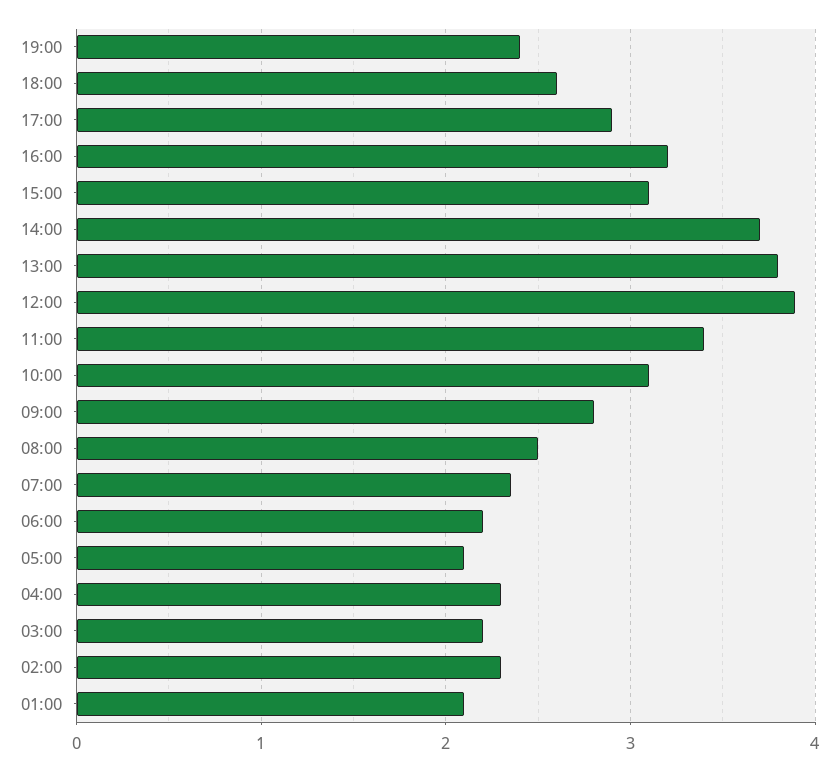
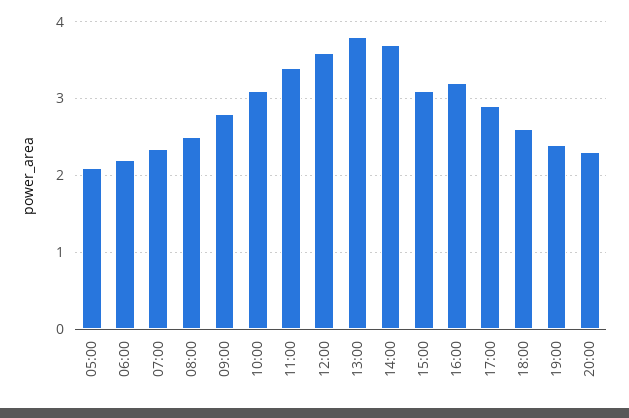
12:00: 3.9 -> 3.6
04:00: 2.3 -> none
03:00: 2.2 -> none
02:00: 2.3 -> none
01:00: 2.1 -> none
20:00: none -> 2.3

